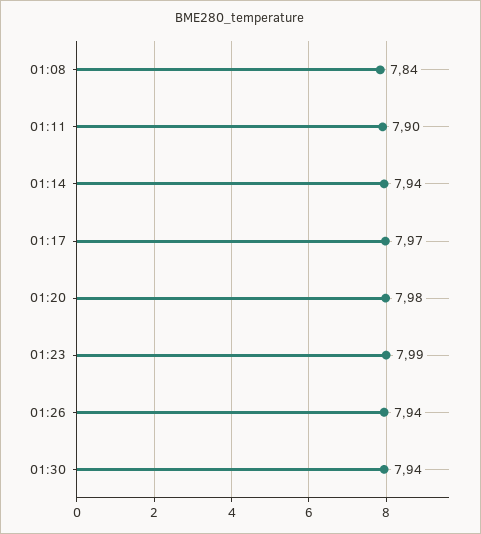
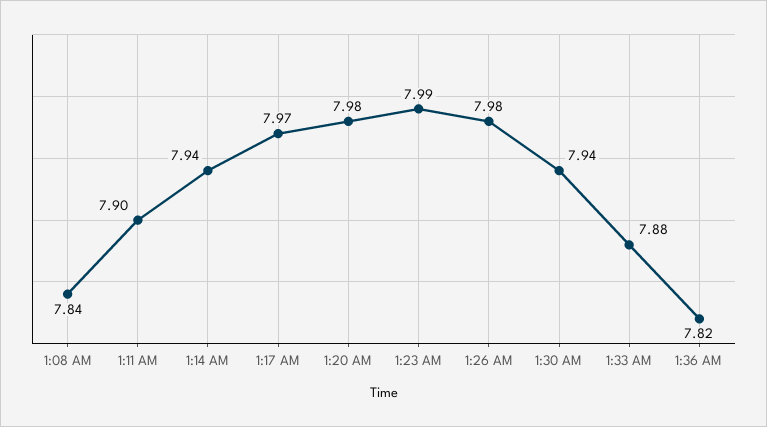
01:26: 7.94 -> 7.98
1:33 AM: none -> 7.88
1:36 AM: none -> 7.82

